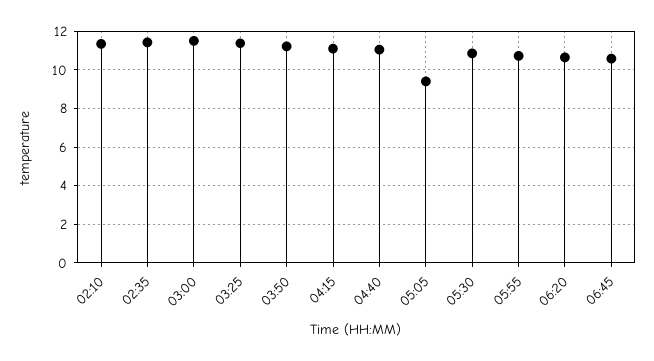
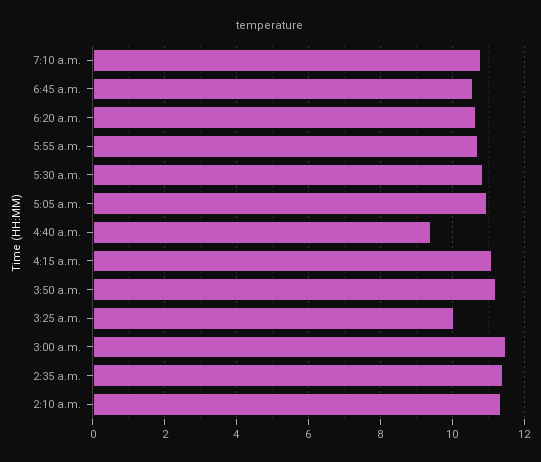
03:25: 11.5 -> 10
04:40: 11 -> 9.4
05:05: 9.5 -> 11
7:10 a.m.: none -> 10.8

